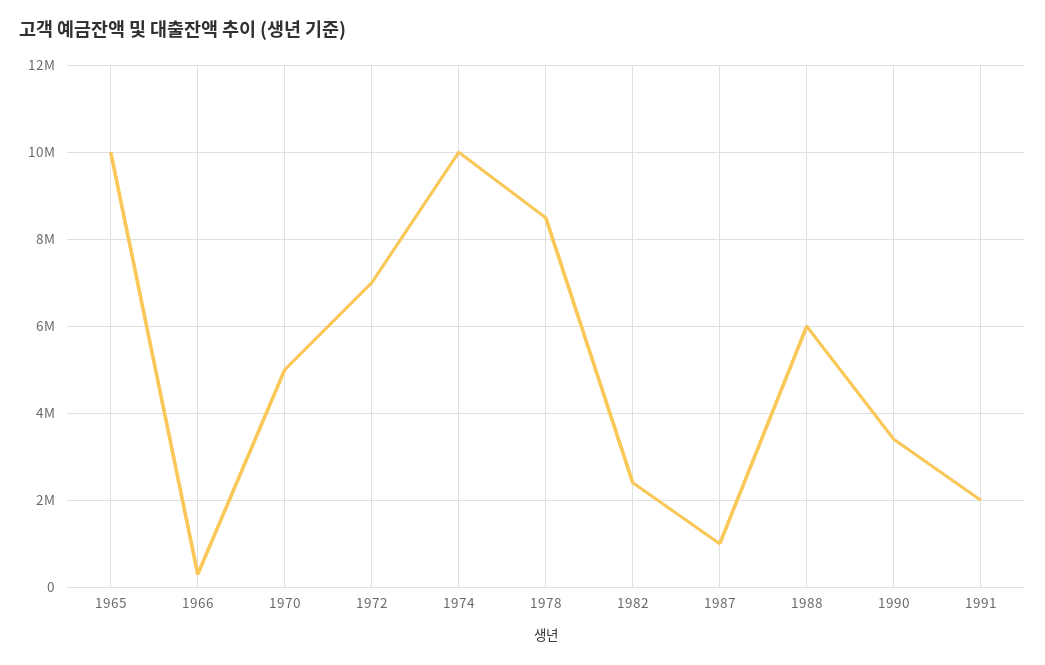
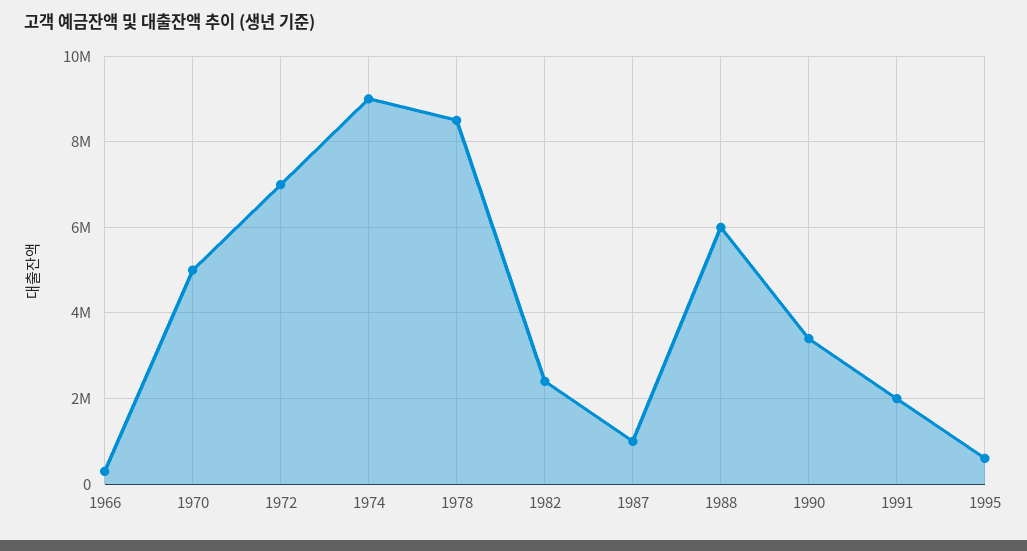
1965: 10000000 -> none
1974: 10000000 -> 9000000
1995: none -> 600000

